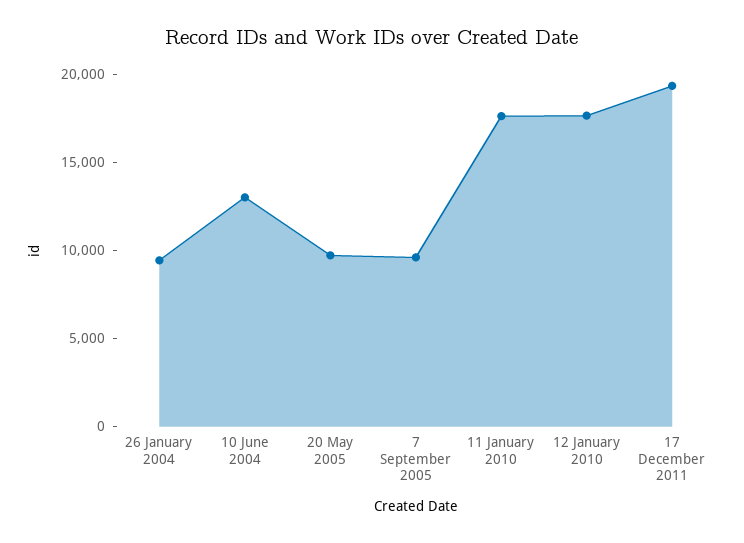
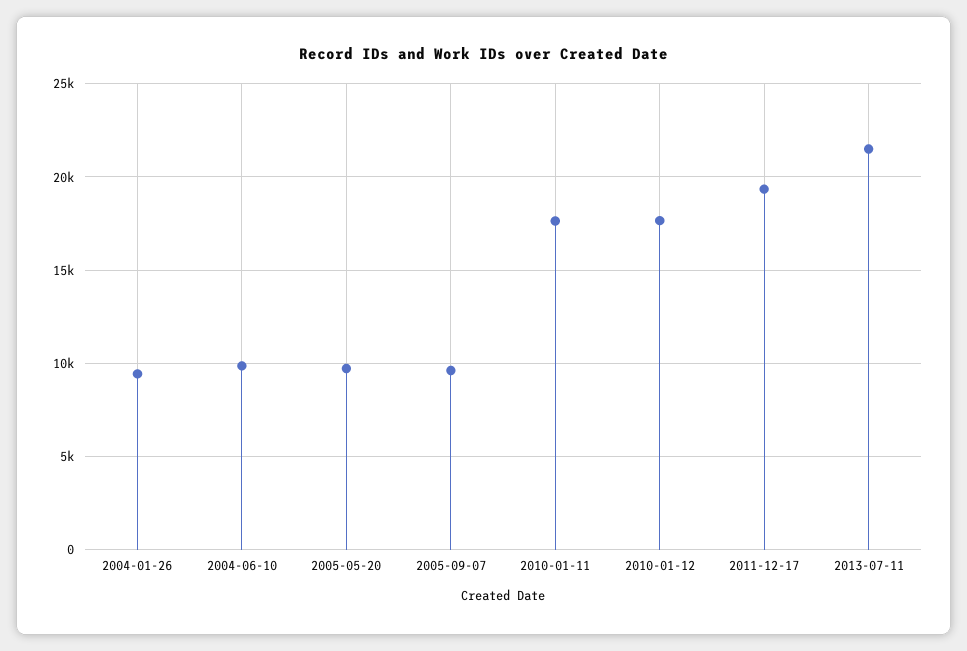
10 June 2004: 13000 -> 10000
2013-07-11: none -> 21500

